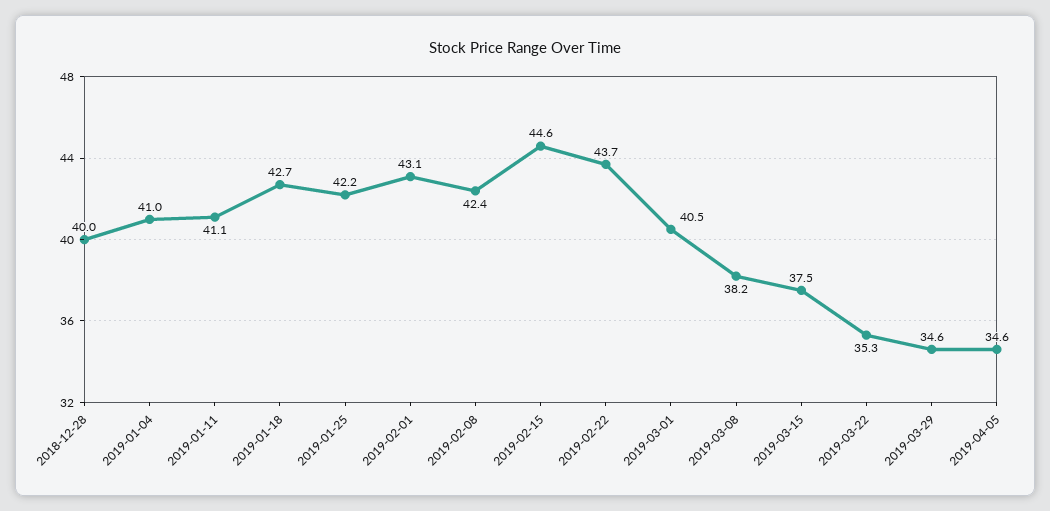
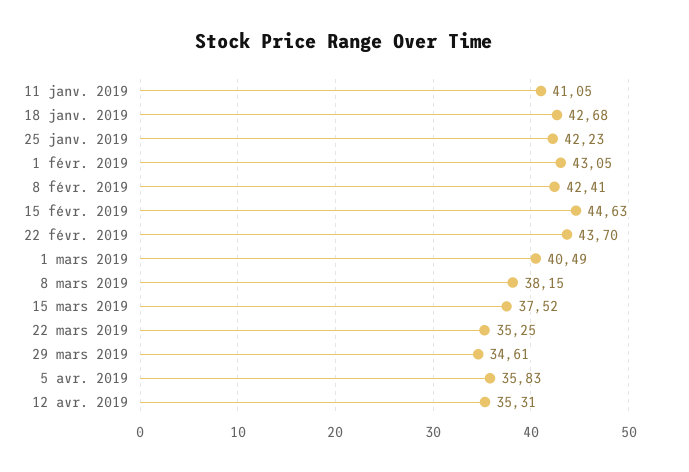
2018-12-28: 40 -> none
2019-01-04: 41 -> none
2019-04-05: 34.6 -> 35.83
12 avr. 2019: none -> 35.31

